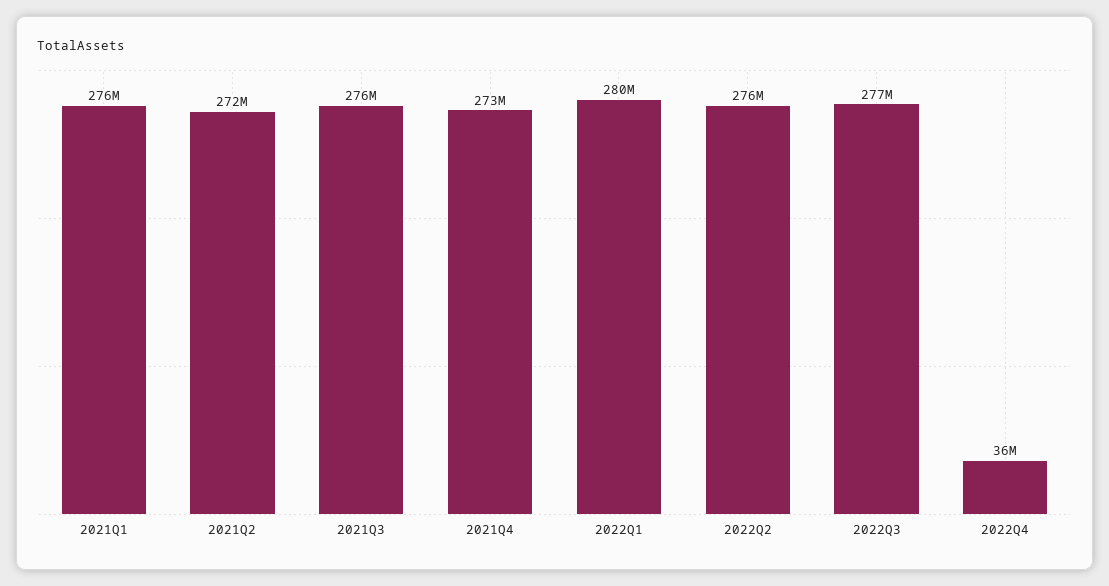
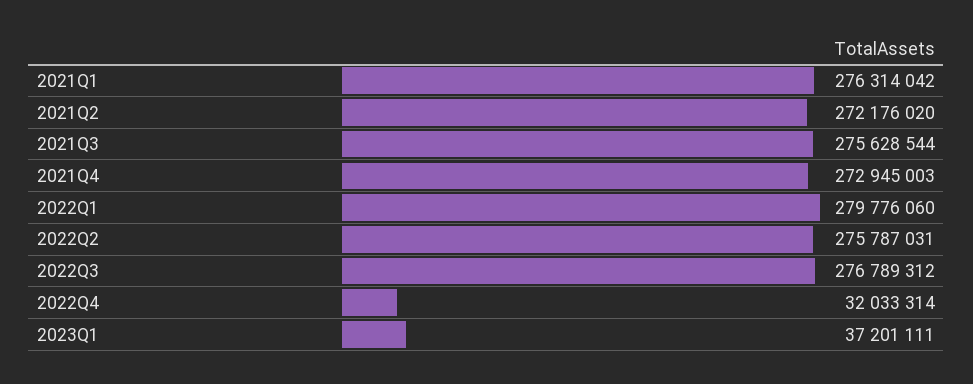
2022Q4: 36000000 -> 32033314
2023Q1: none -> 37201111

